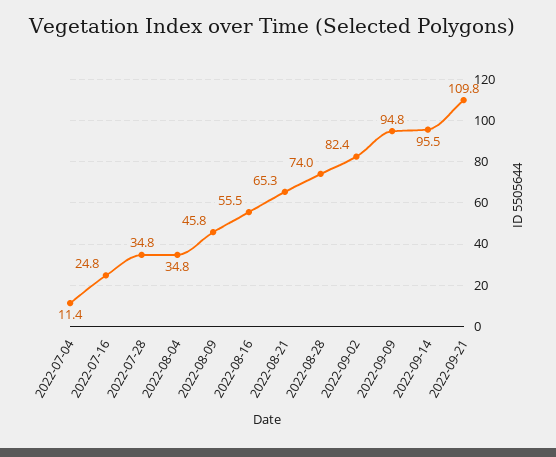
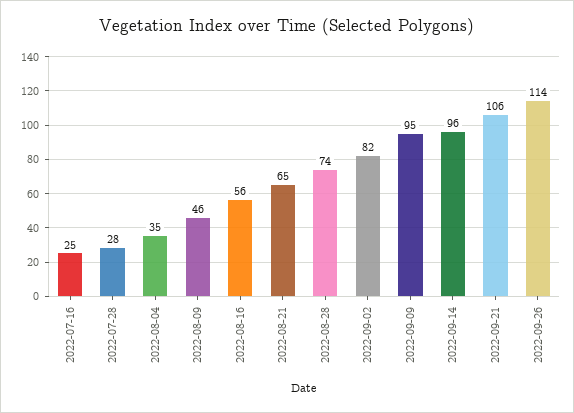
2022-07-04: 11.4 -> none
2022-07-28: 34.8 -> 28
2022-09-21: 109.8 -> 106
2022-09-26: none -> 114

